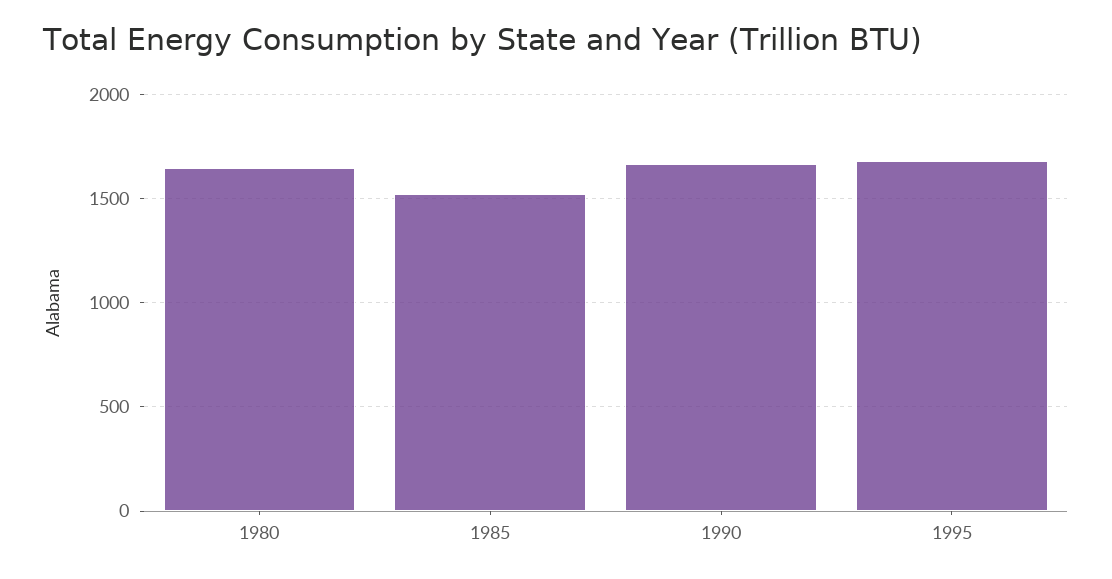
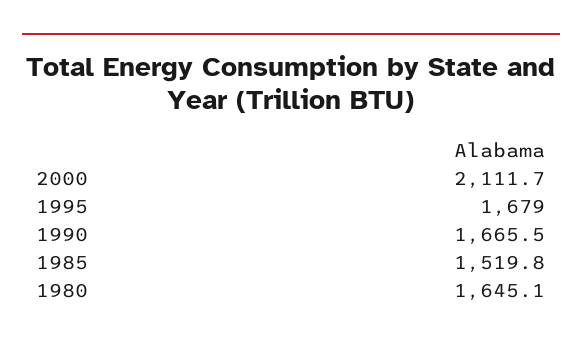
2000: none -> 2111.7

